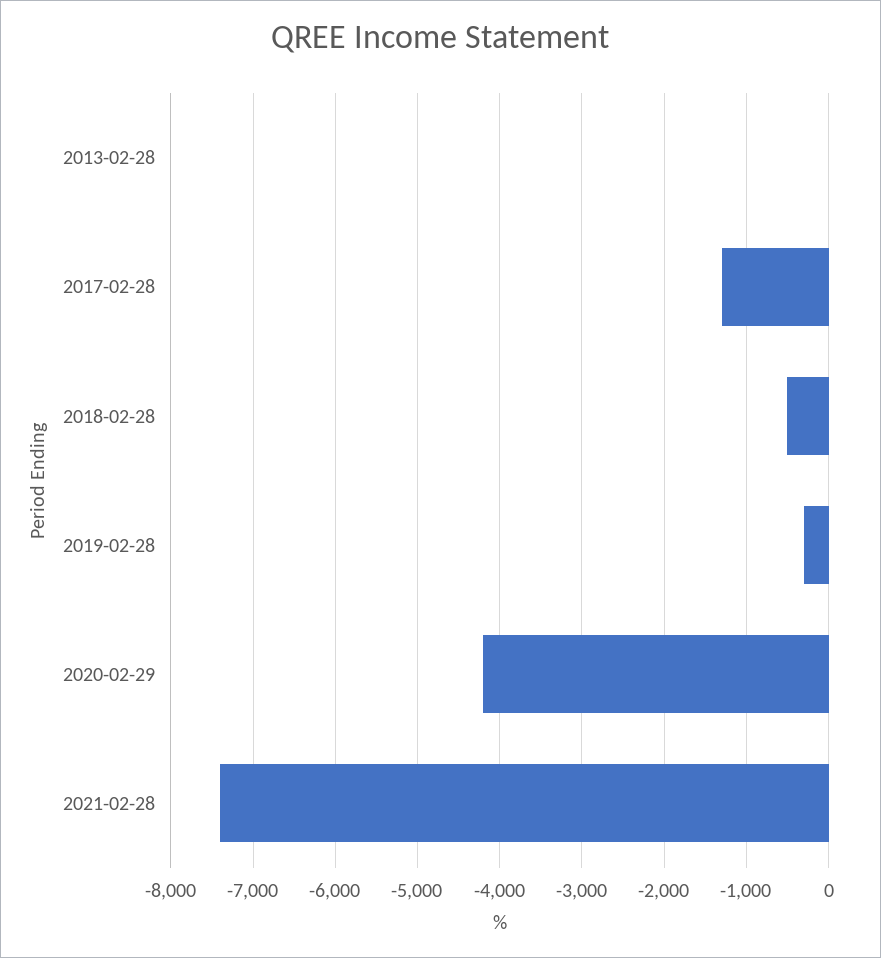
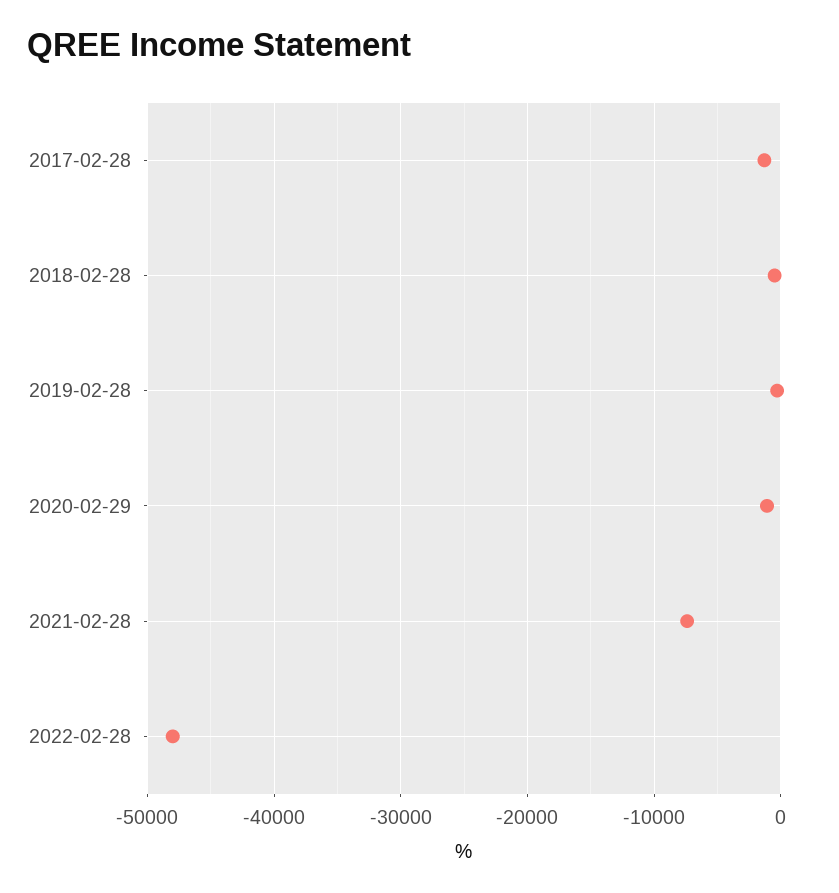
2013-02-28: 0 -> none
2020-02-29: -4200 -> -1000
2022-02-28: none -> -48000

